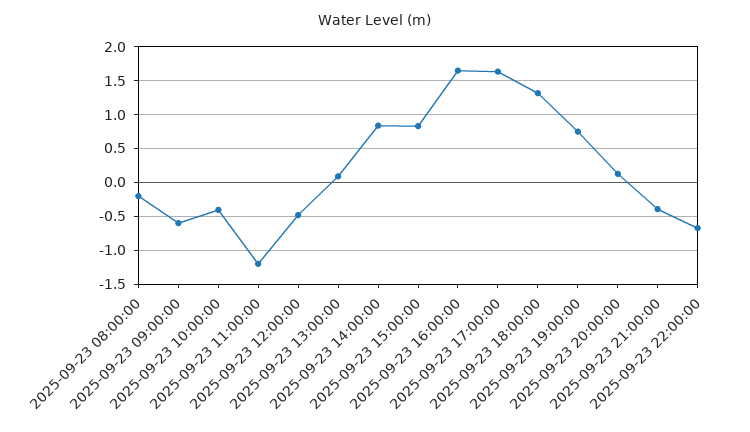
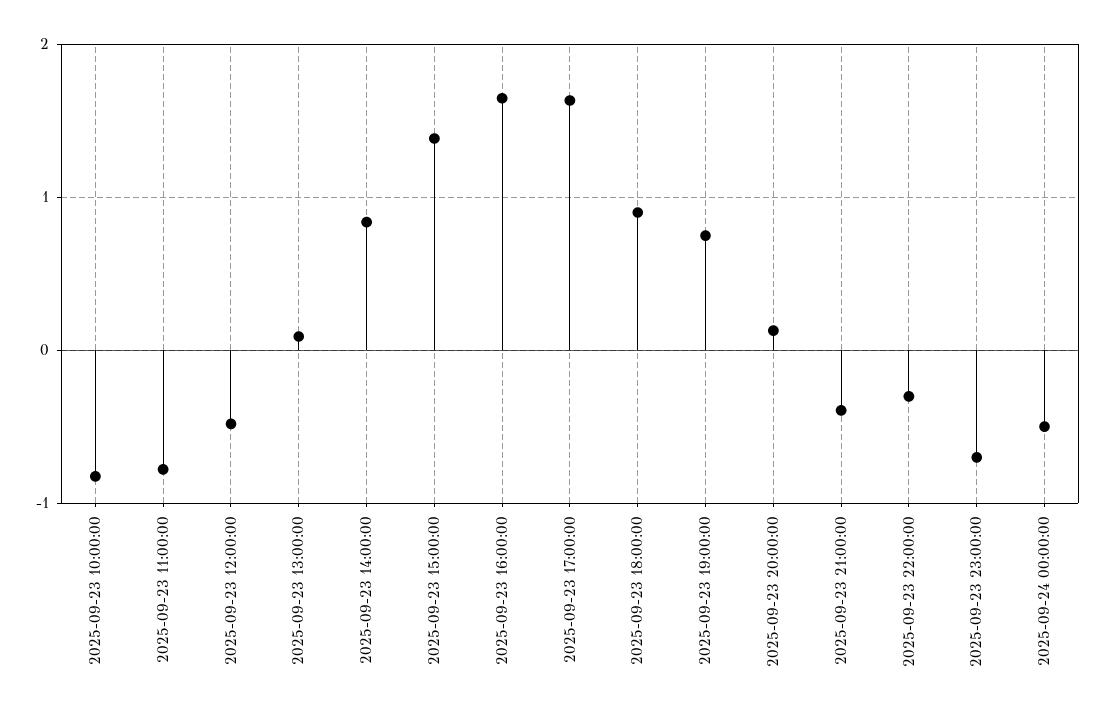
2025-09-23 08:00:00: -0.2 -> none
2025-09-23 09:00:00: -0.6 -> none
2025-09-23 10:00:00: -0.4 -> -0.8
2025-09-23 11:00:00: -1.2 -> -0.8
2025-09-23 15:00:00: 0.8 -> 1.4
2025-09-23 18:00:00: 1.3 -> 0.9
2025-09-23 22:00:00: -0.7 -> -0.3
2025-09-23 23:00:00: none -> -0.7
2025-09-24 00:00:00: none -> -0.5

